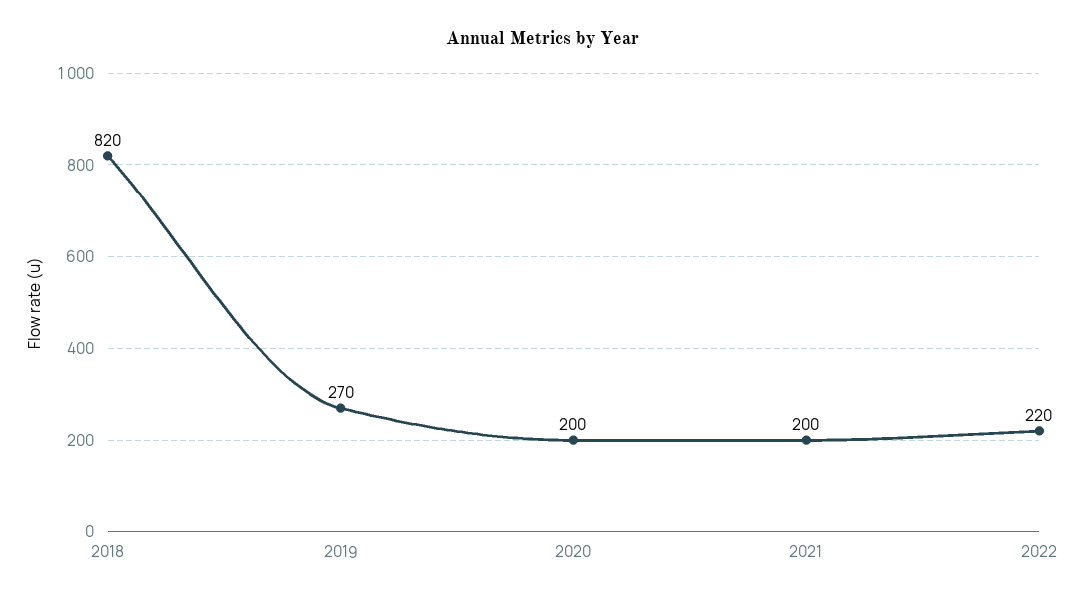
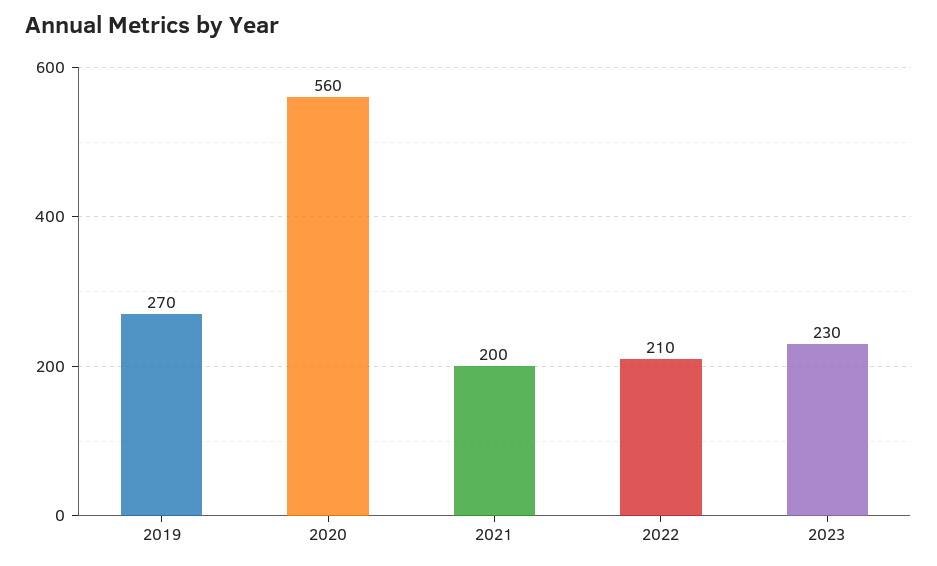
2018: 820 -> none
2020: 200 -> 560
2022: 220 -> 210
2023: none -> 230

